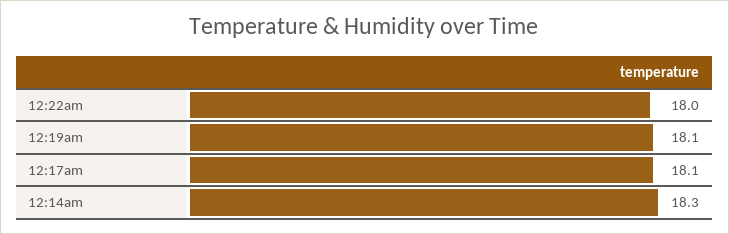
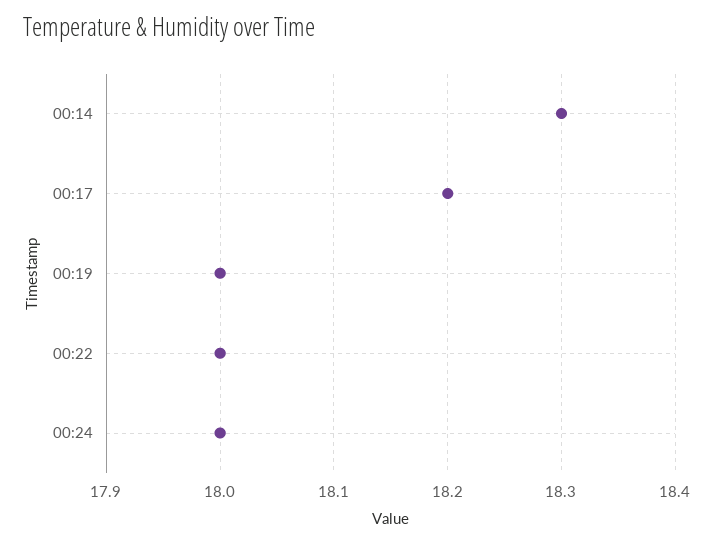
12:19am: 18.1 -> 18
12:17am: 18.1 -> 18.2
00:24: none -> 18

